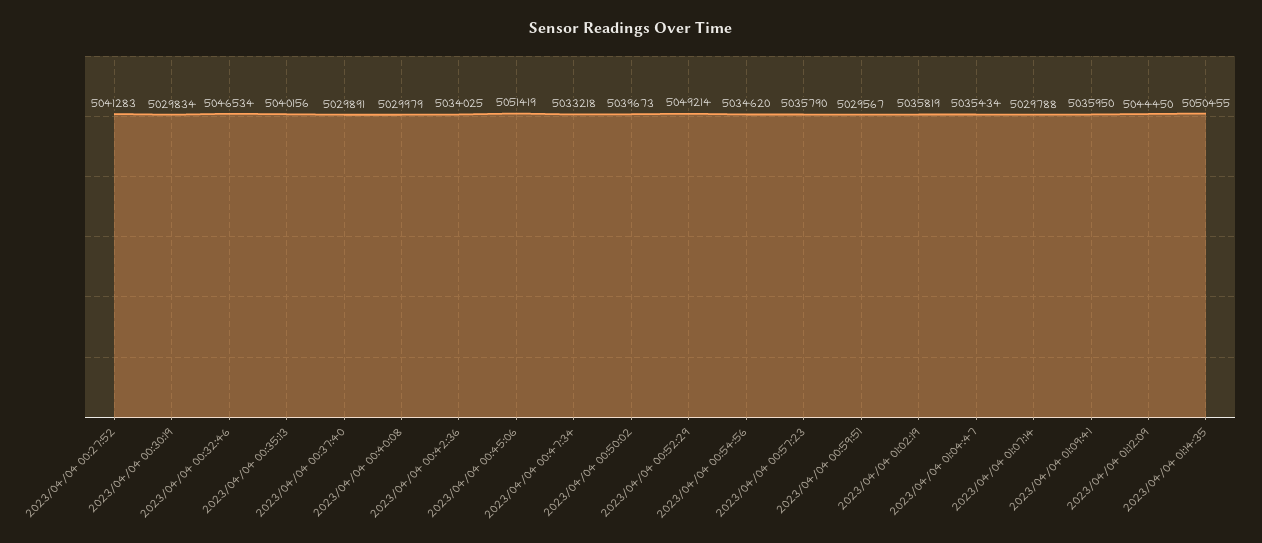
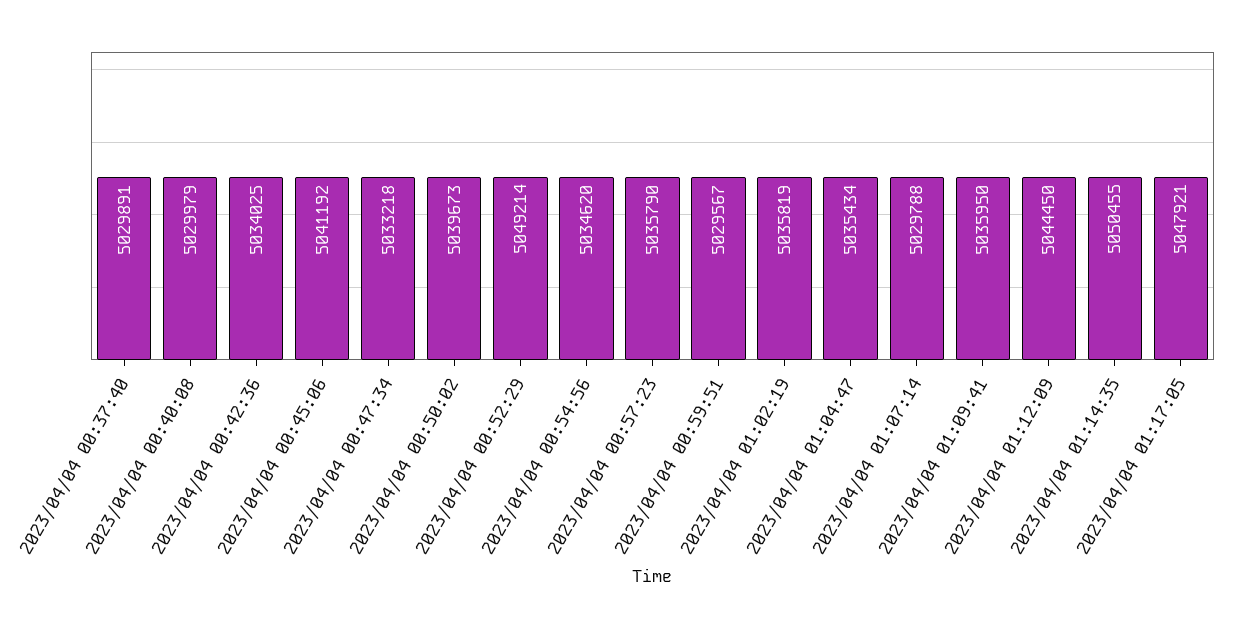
2023/04/04 00:27:52: 5041283 -> none
2023/04/04 00:30:19: 5029834 -> none
2023/04/04 00:32:46: 5046534 -> none
2023/04/04 00:35:13: 5040156 -> none
2023/04/04 00:45:06: 5051419 -> 5041192
2023/04/04 01:17:05: none -> 5047921

